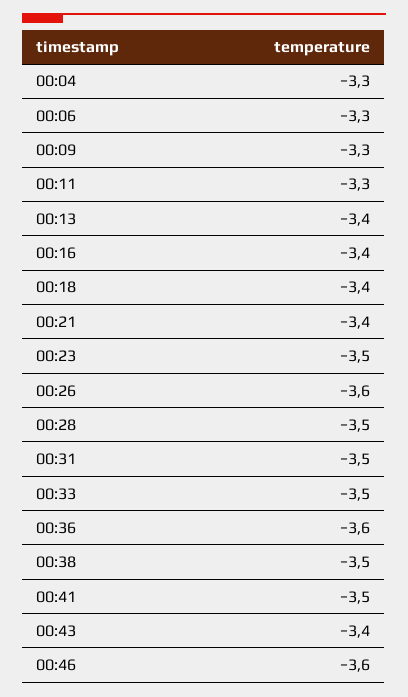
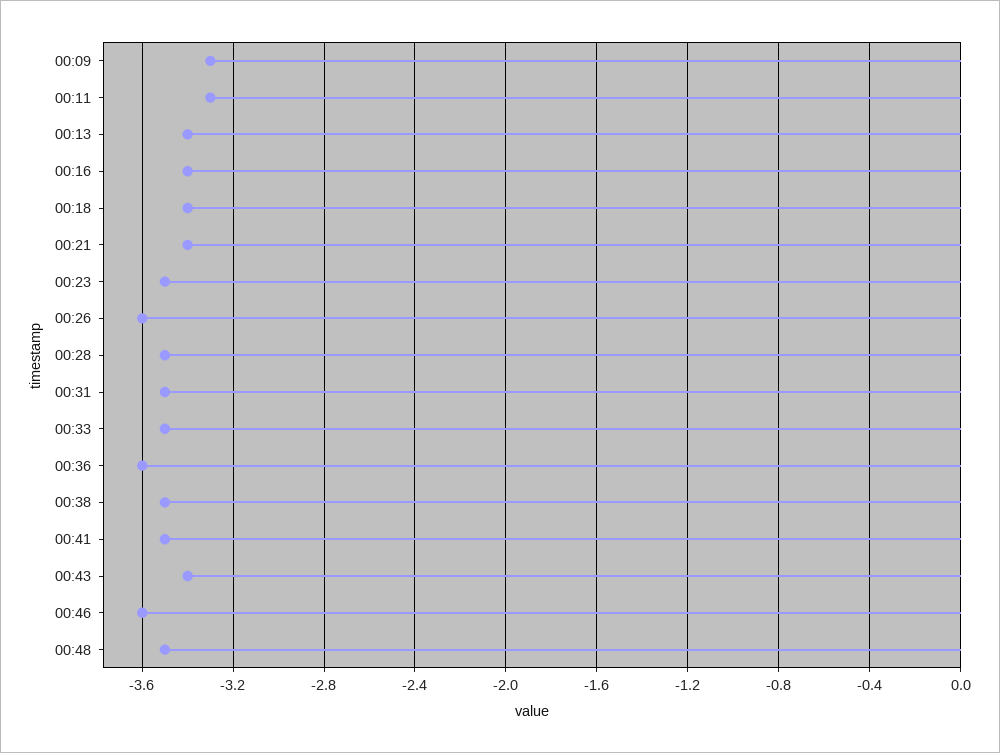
00:04: -3.3 -> none
00:06: -3.3 -> none
00:48: none -> -3.5

